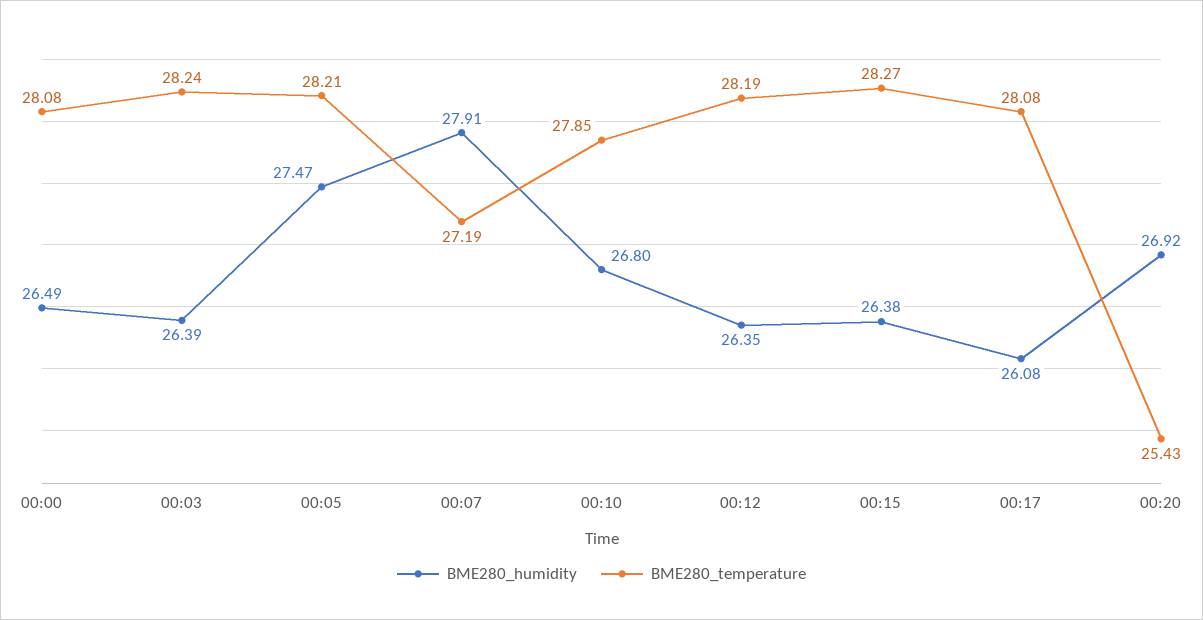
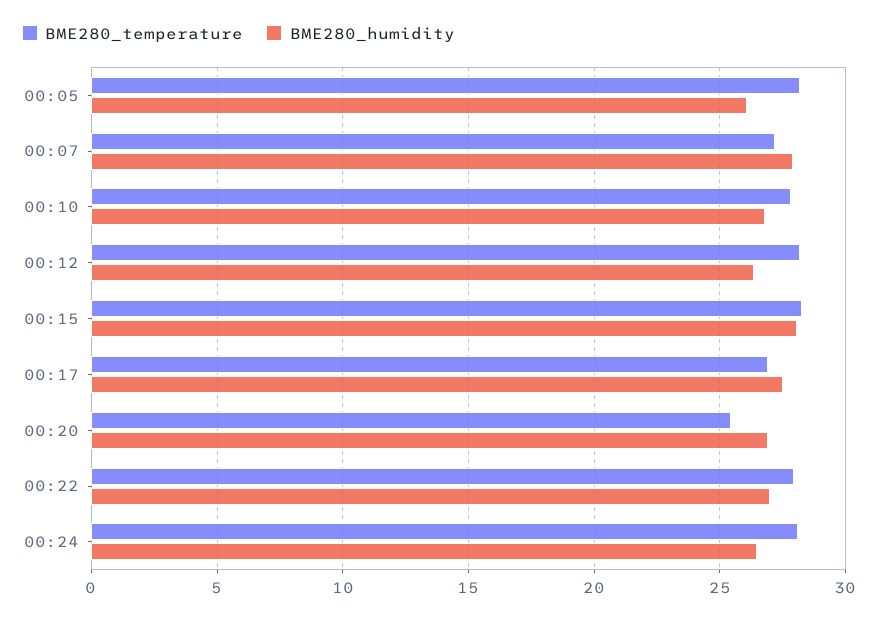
BME280_humidity, 00:00: 26.49 -> none
BME280_temperature, 00:00: 28.08 -> none
BME280_humidity, 00:03: 26.39 -> none
BME280_temperature, 00:03: 28.24 -> none
BME280_humidity, 00:05: 27.47 -> 26
BME280_humidity, 00:15: 26.38 -> 28
BME280_humidity, 00:17: 26.08 -> 27.5
BME280_temperature, 00:17: 28.08 -> 27
BME280_temperature, 00:22: none -> 28
BME280_humidity, 00:22: none -> 27
BME280_temperature, 00:24: none -> 28
BME280_humidity, 00:24: none -> 26.5

